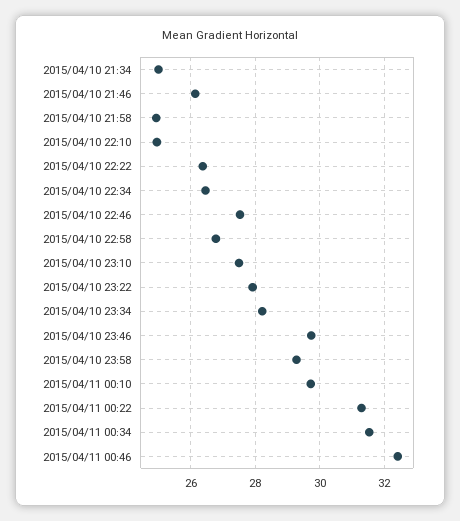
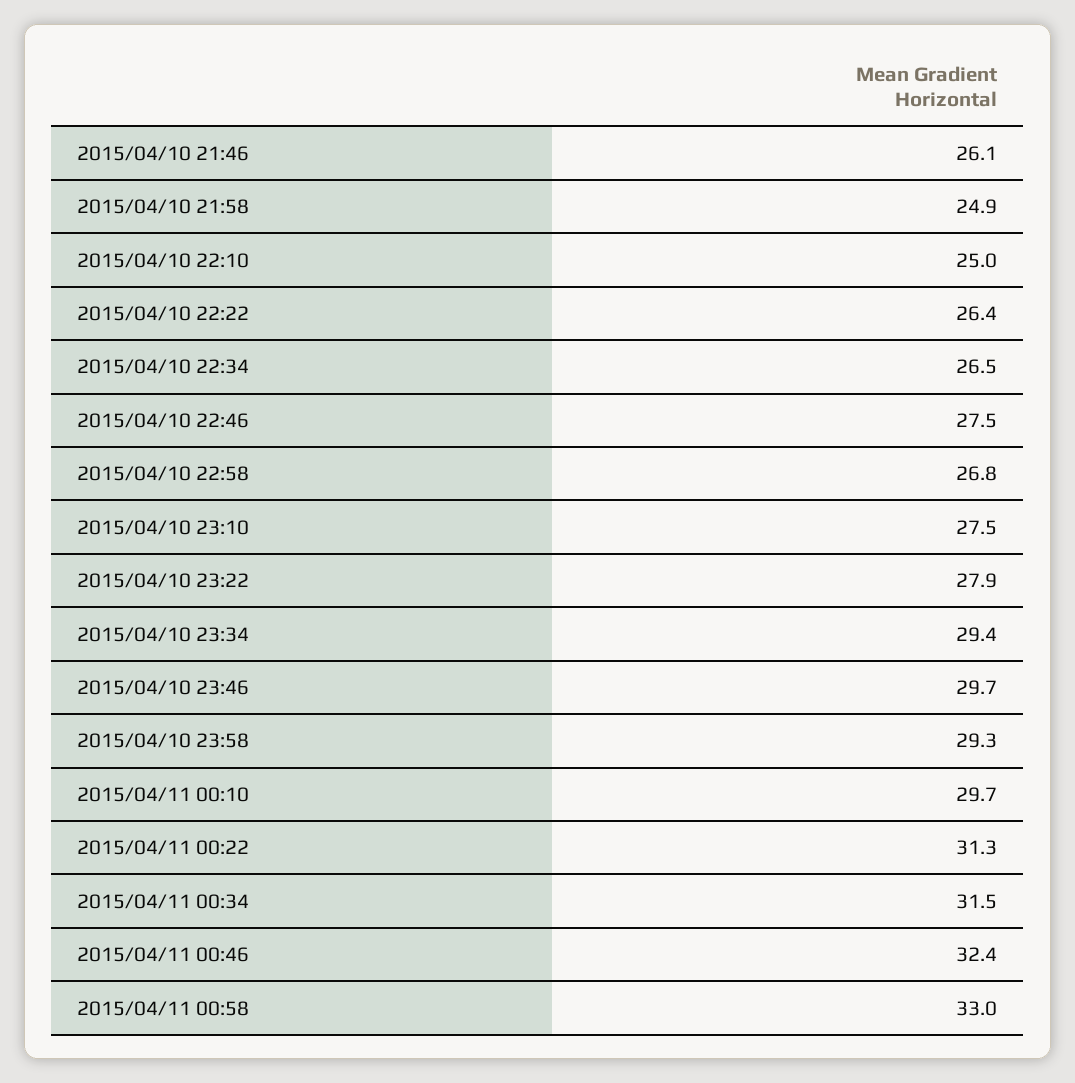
2015/04/10 21:34: 25 -> none
2015/04/10 23:34: 28.2 -> 29.4
2015/04/11 00:58: none -> 33

